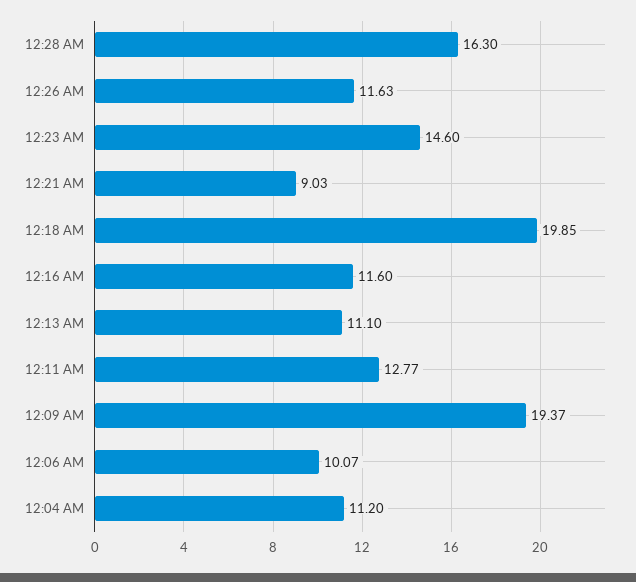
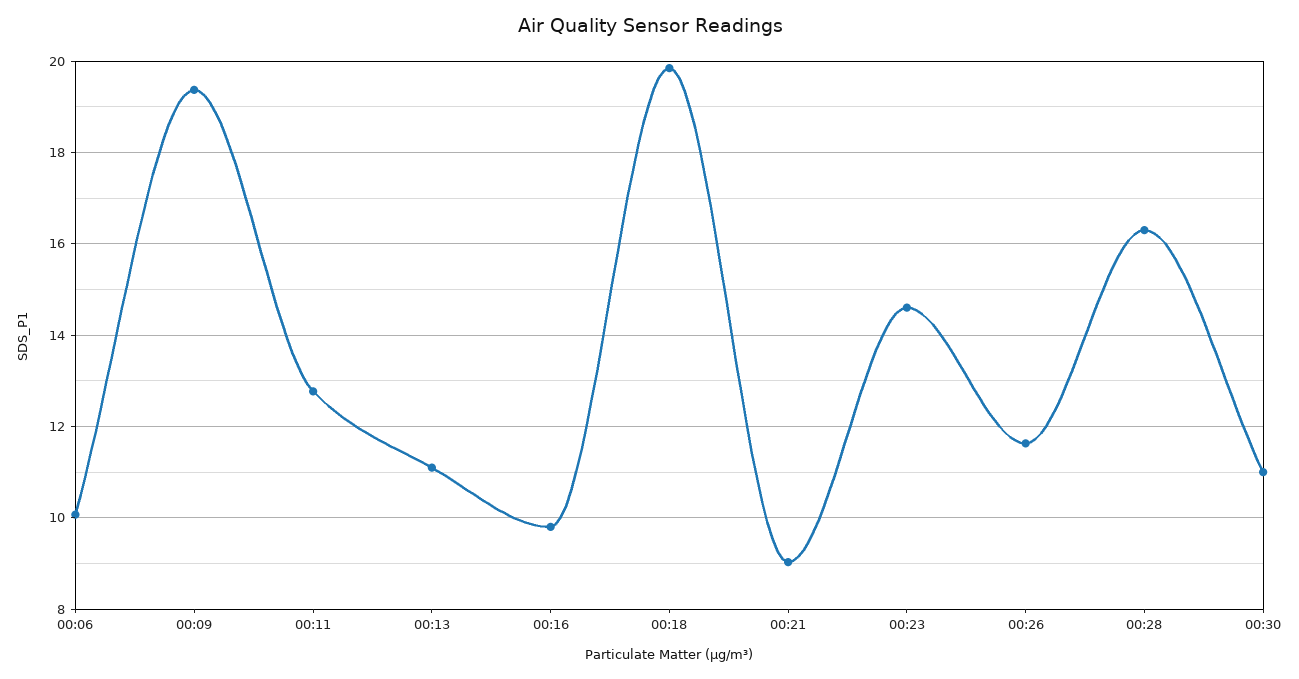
12:16 AM: 11.6 -> 9.8
12:04 AM: 11.2 -> none
00:30: none -> 11

